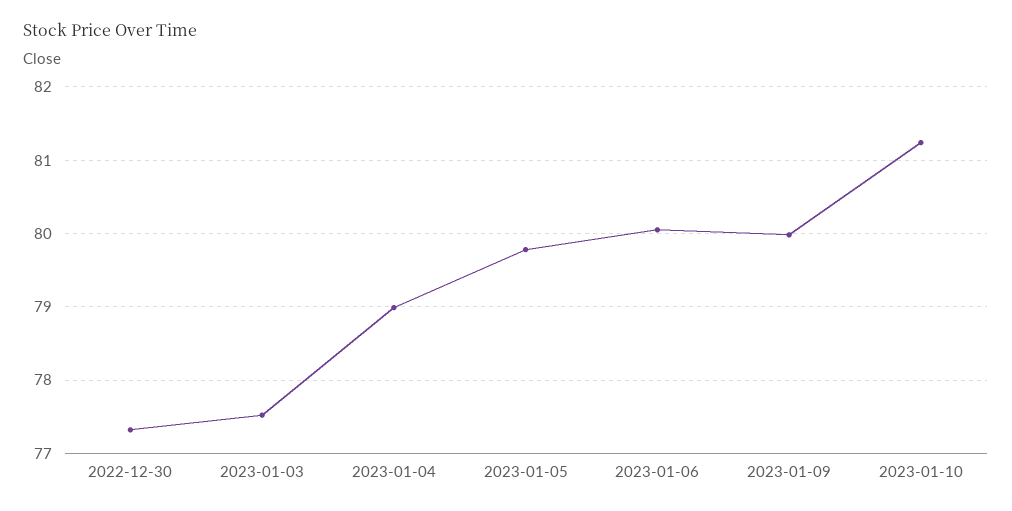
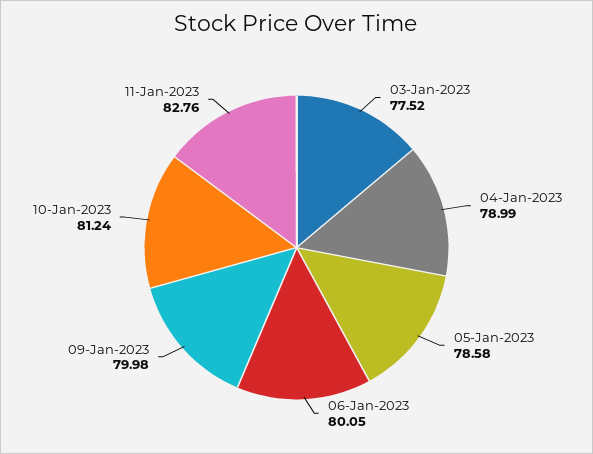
2022-12-30: 77.3 -> none
2023-01-05: 79.8 -> 78.58
11-Jan-2023: none -> 82.76

